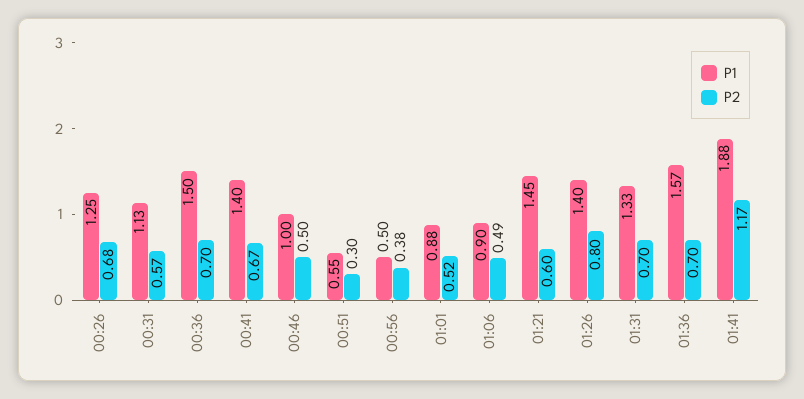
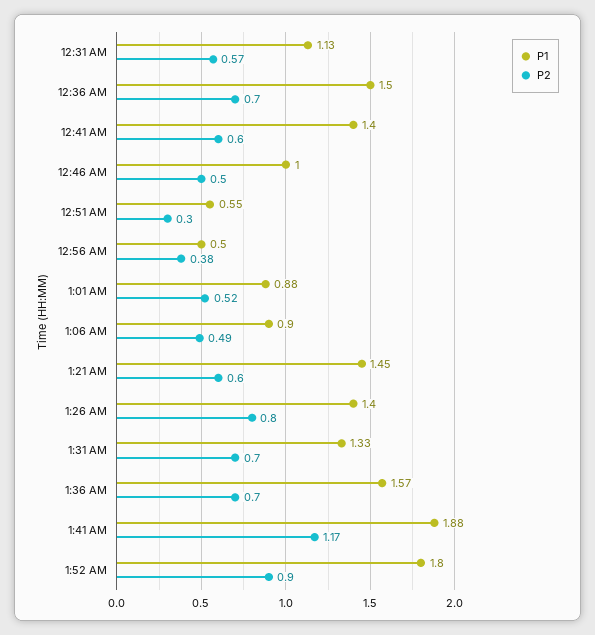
P1, 00:26: 1.25 -> none
P2, 00:26: 0.68 -> none
P2, 00:41: 0.67 -> 0.6
P1, 1:52 AM: none -> 1.8
P2, 1:52 AM: none -> 0.9

